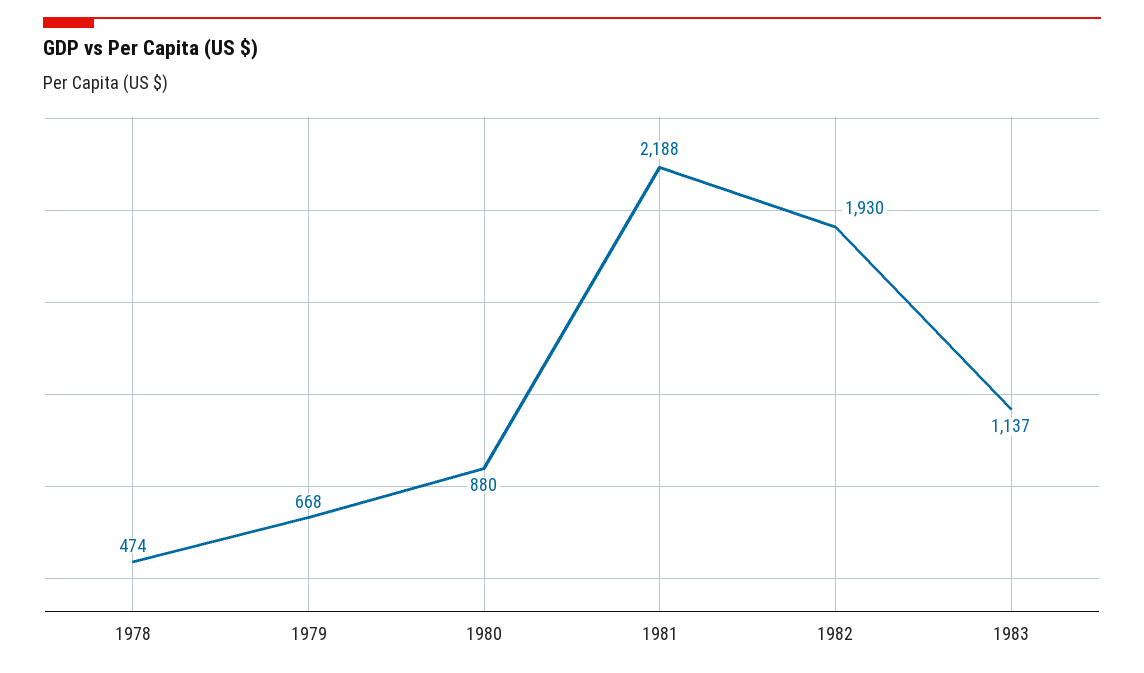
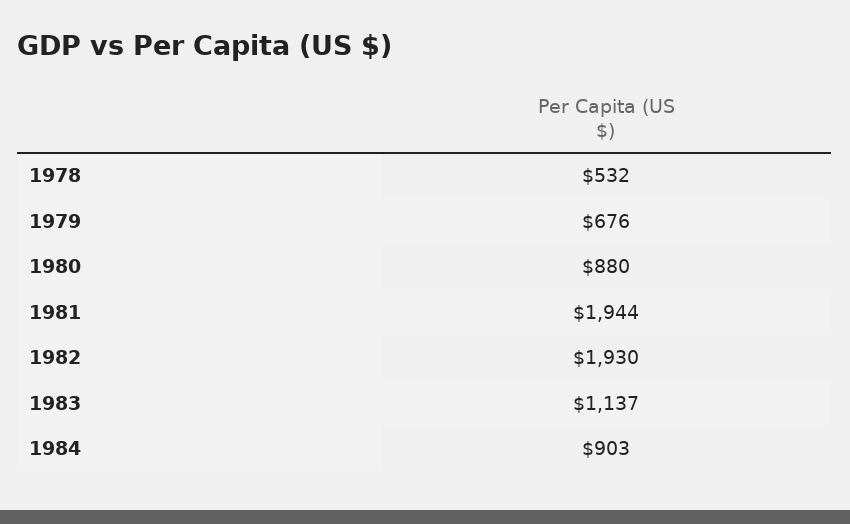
1978: 474 -> 532
1979: 668 -> 676
1981: 2188 -> 1944
1984: none -> 903

